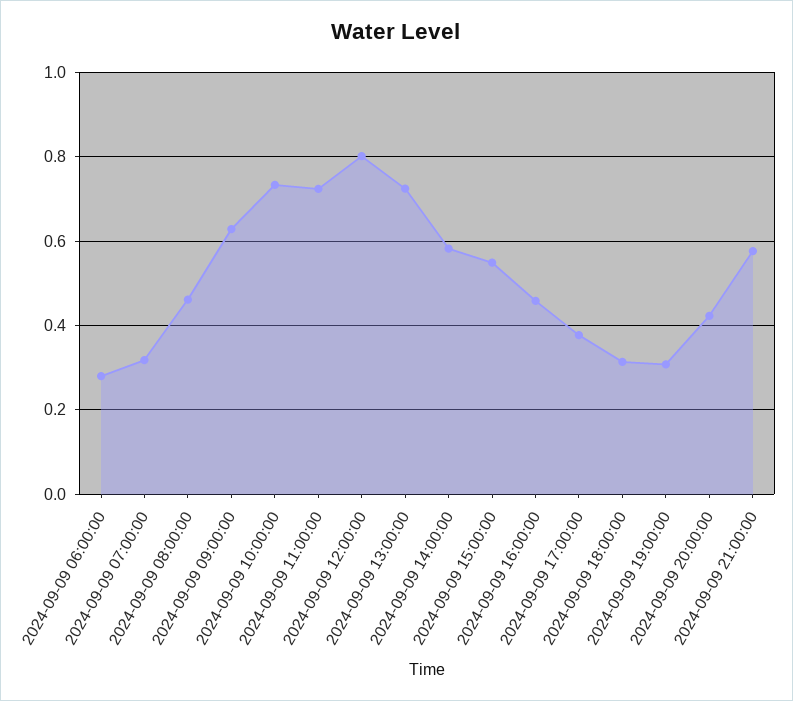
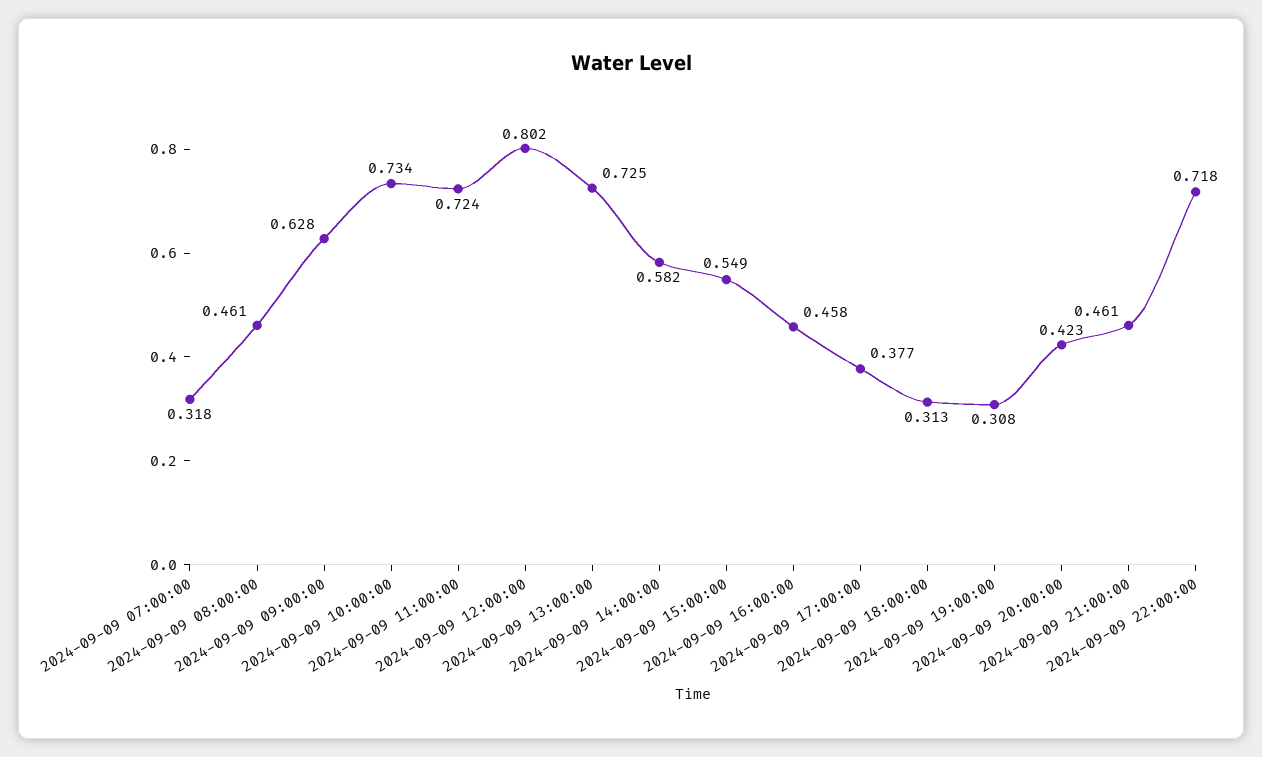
2024-09-09 06:00:00: 0.28 -> none
2024-09-09 21:00:00: 0.58 -> 0.461
2024-09-09 22:00:00: none -> 0.718

